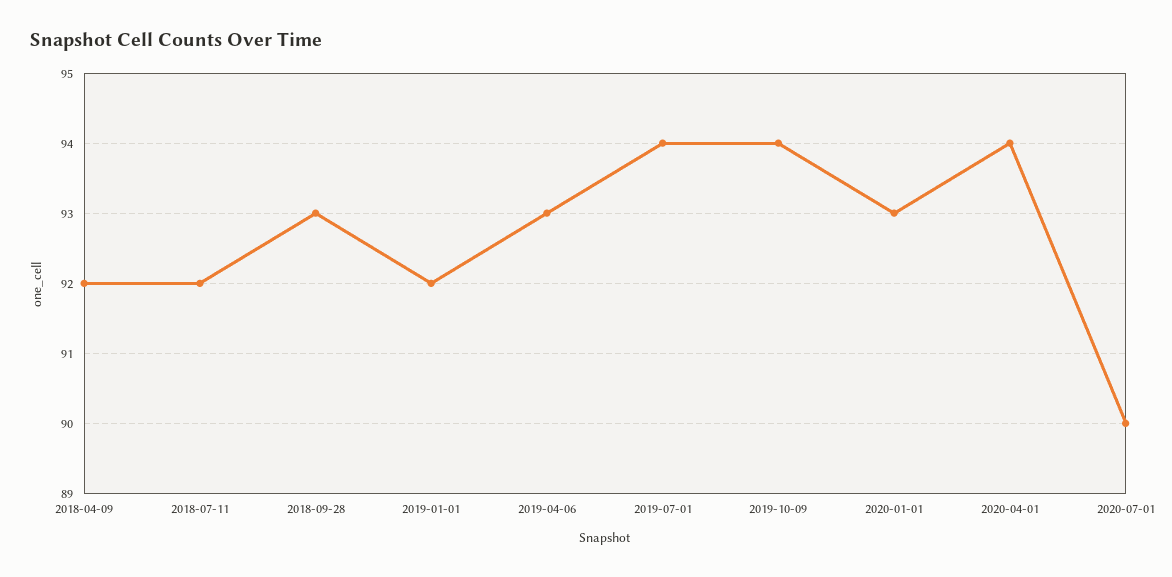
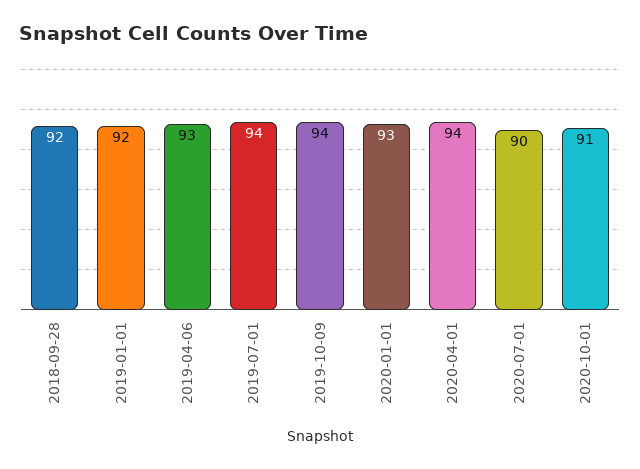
2018-04-09: 92 -> none
2018-07-11: 92 -> none
2018-09-28: 93 -> 92
2020-10-01: none -> 91

